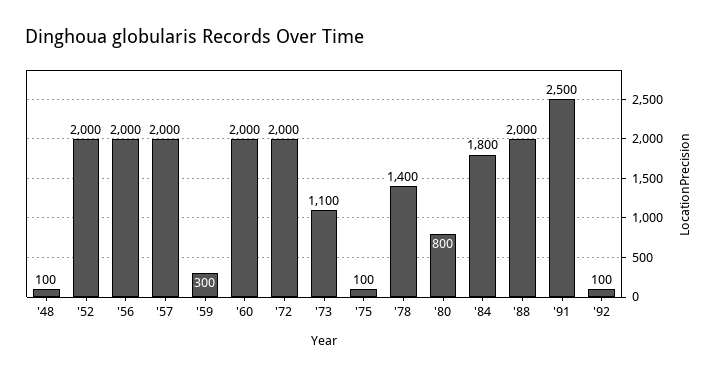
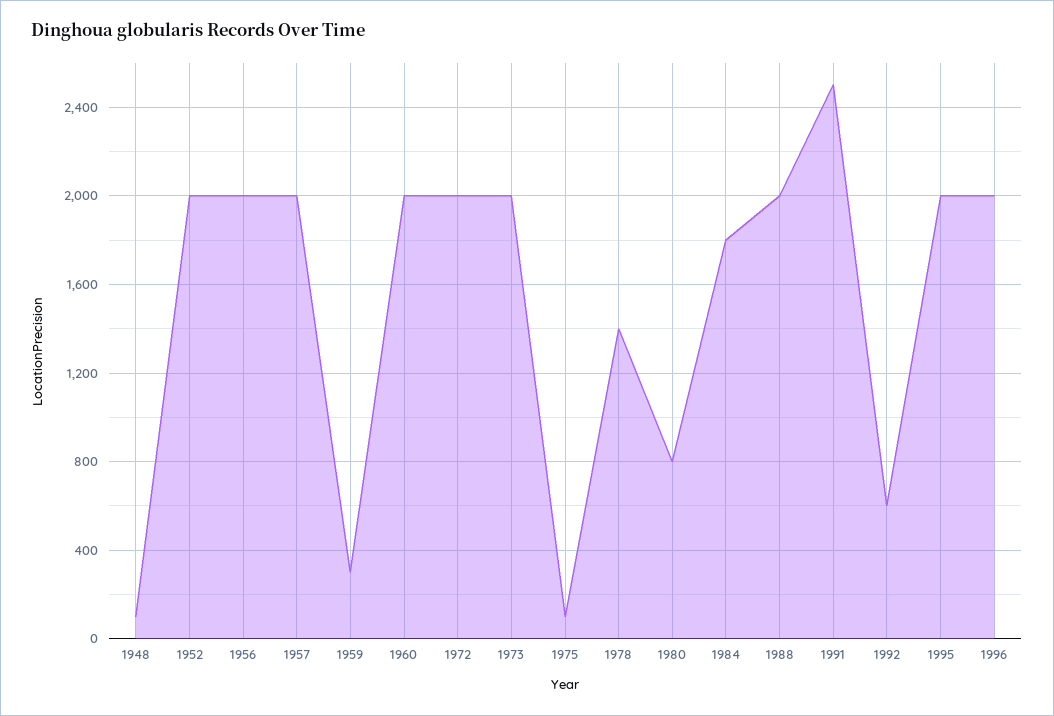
'73: 1100 -> 2000
'92: 100 -> 600
1995: none -> 2000
1996: none -> 2000

